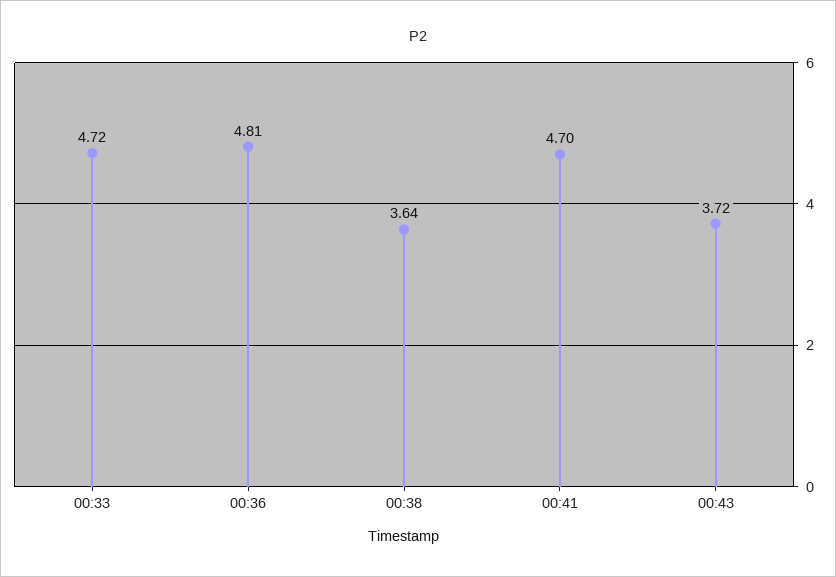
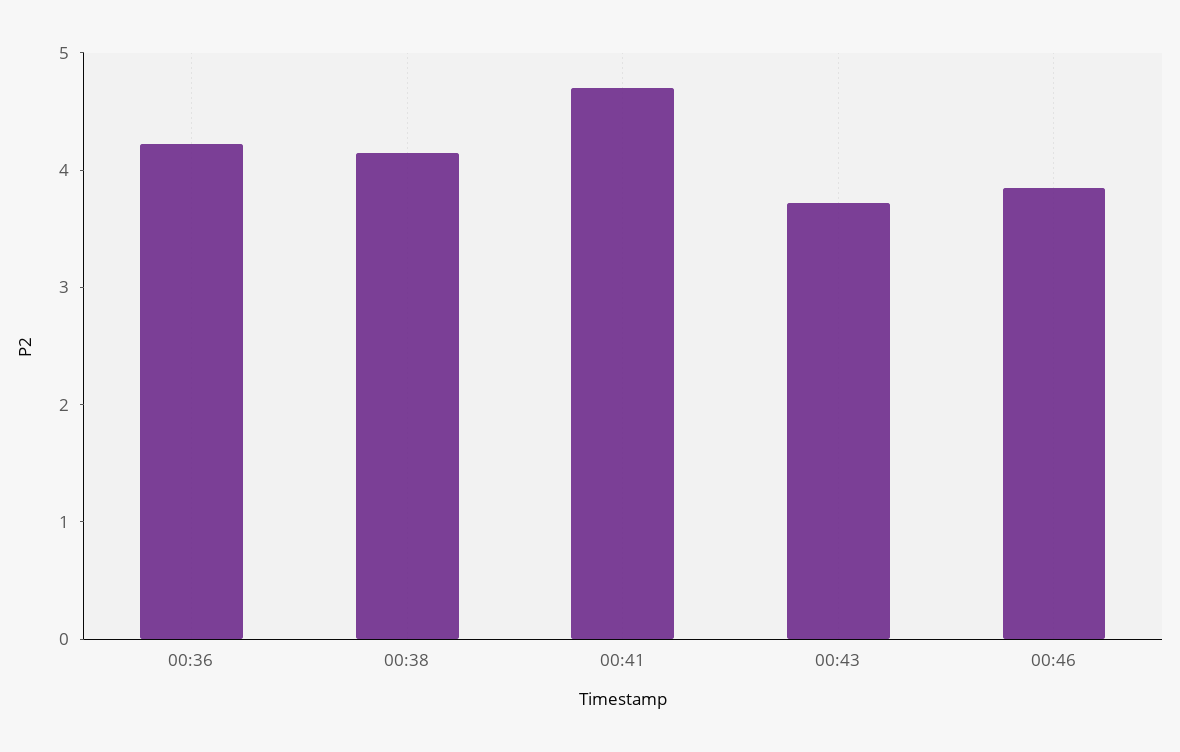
00:33: 4.72 -> none
00:36: 4.81 -> 4.2
00:38: 3.64 -> 4.2
00:46: none -> 3.8

